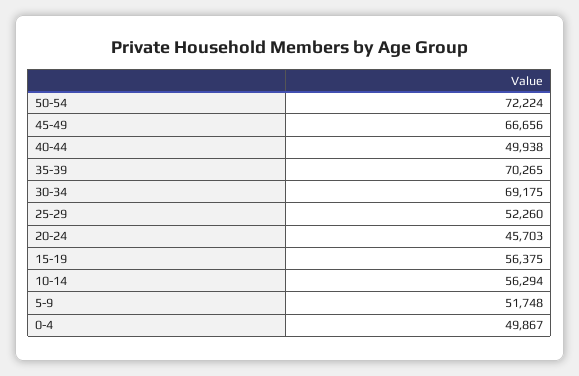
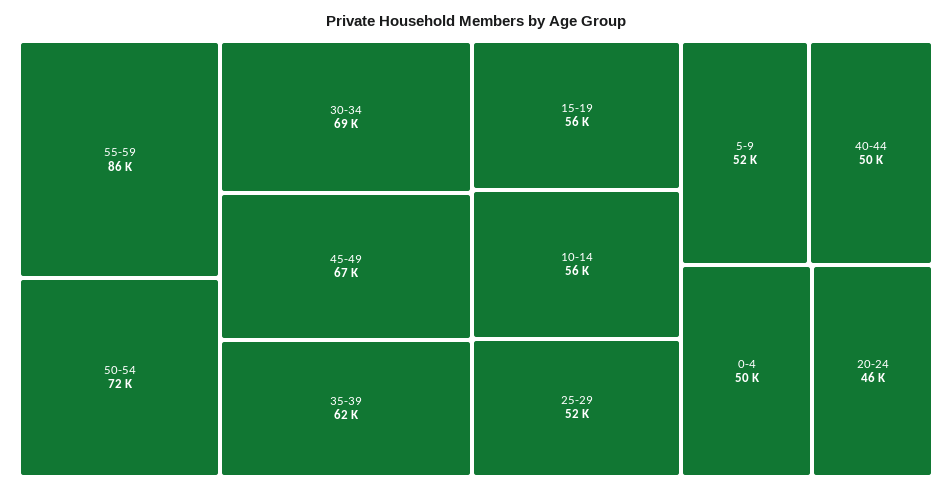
35-39: 70265 -> 62000
55-59: none -> 86000

